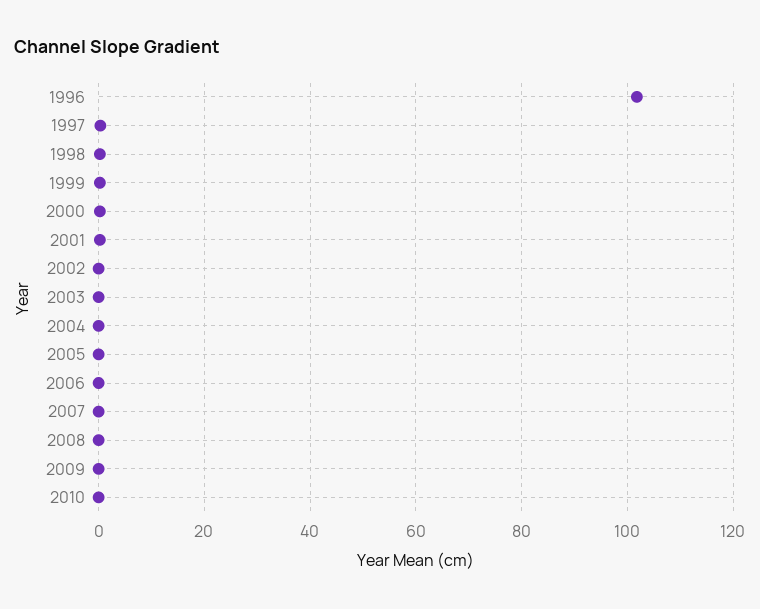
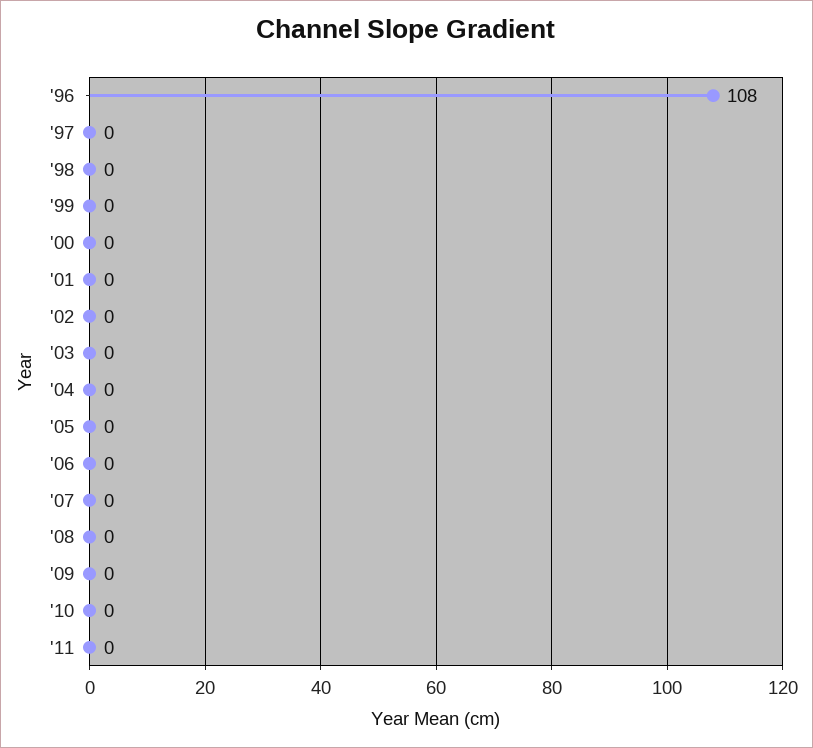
1996: 102 -> 108
'11: none -> 0

